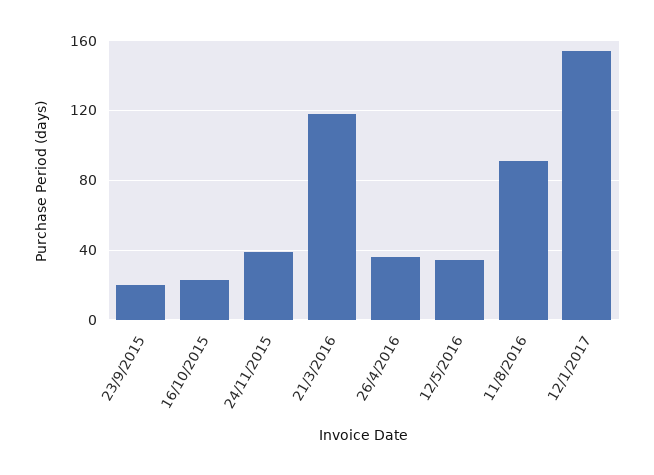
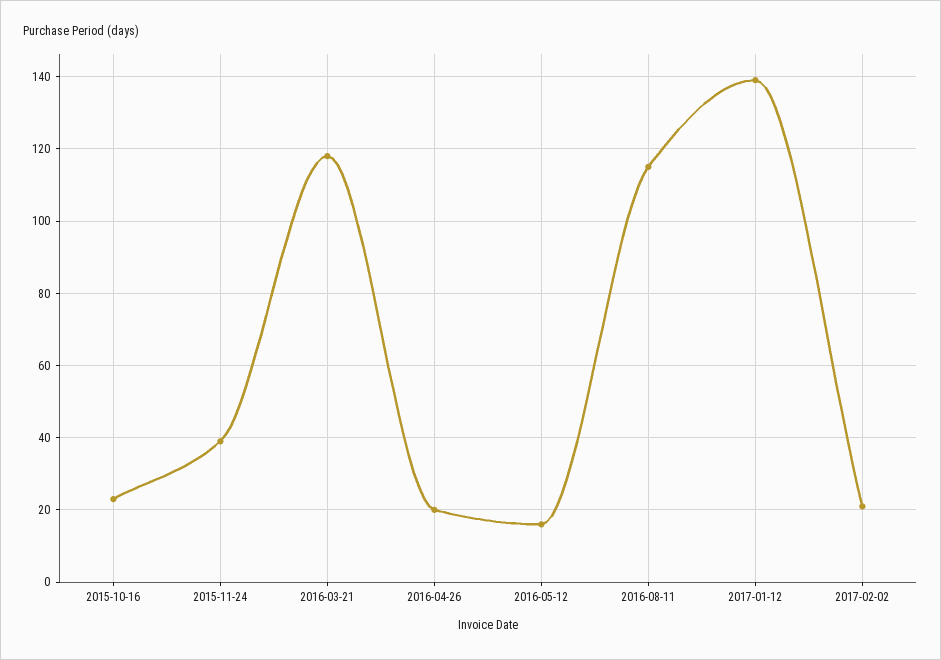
23/9/2015: 20 -> none
26/4/2016: 35 -> 20
12/5/2016: 35 -> 15
11/8/2016: 90 -> 115
12/1/2017: 155 -> 140
2017-02-02: none -> 20

